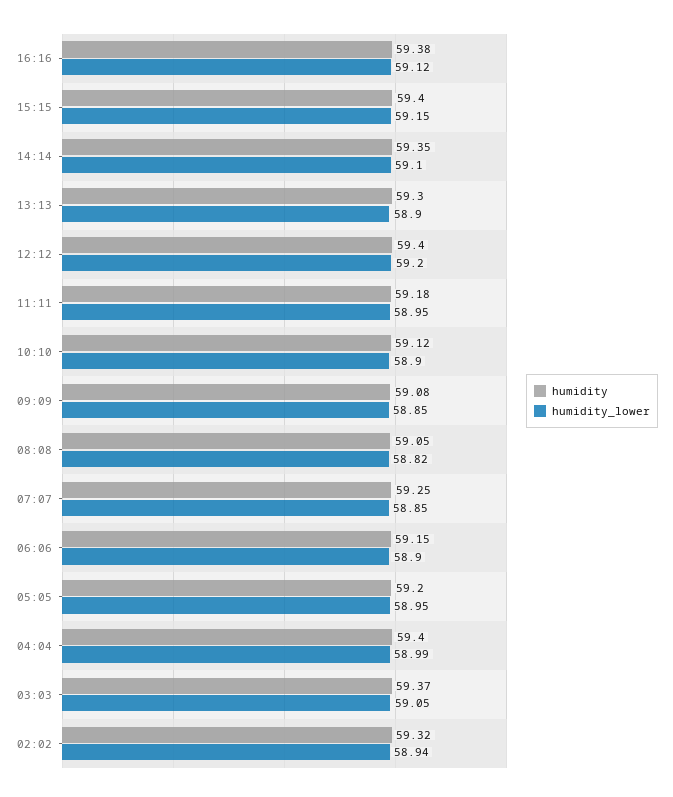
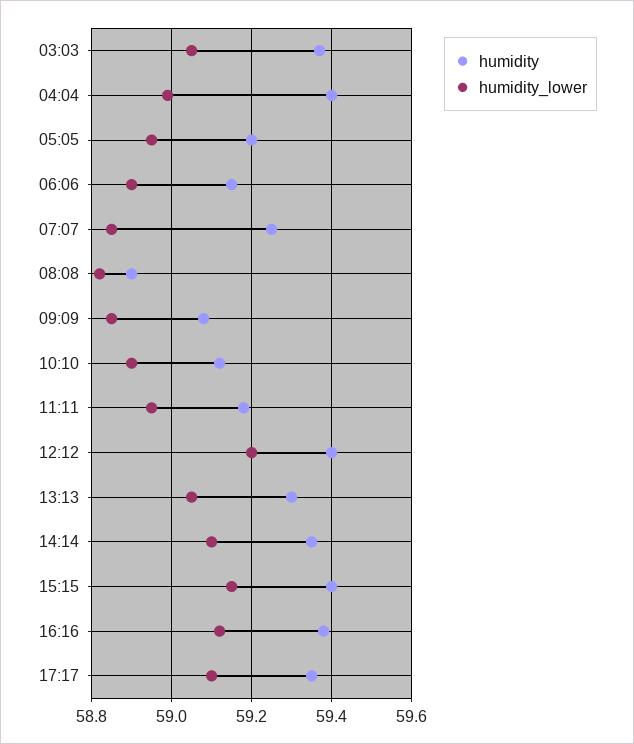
humidity_lower, 13:13: 58.9 -> 59.05
humidity, 08:08: 59.05 -> 58.9
humidity, 02:02: 59.32 -> none
humidity_lower, 02:02: 58.94 -> none
humidity, 17:17: none -> 59.35
humidity_lower, 17:17: none -> 59.1

